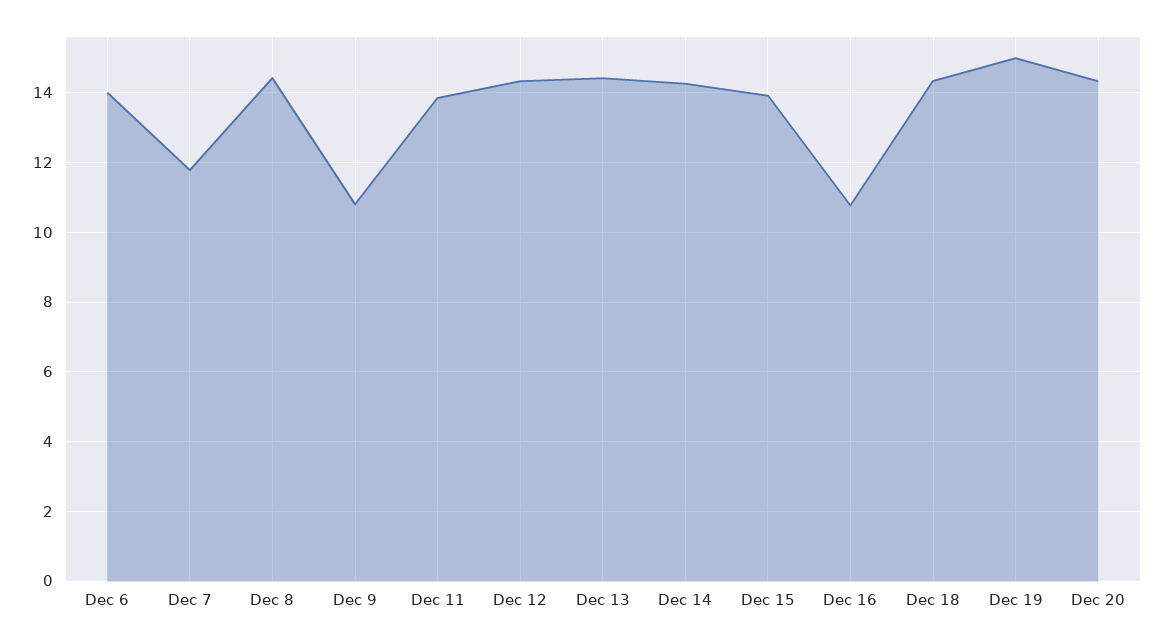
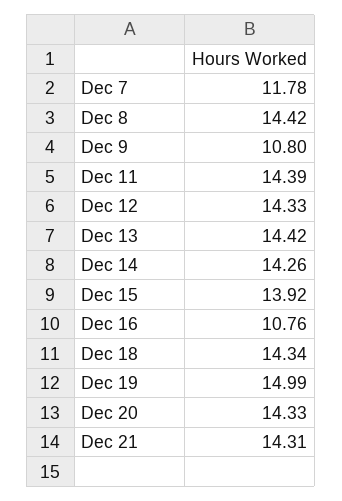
Dec 6: 14 -> none
Dec 11: 13.8 -> 14.39
Dec 21: none -> 14.31

